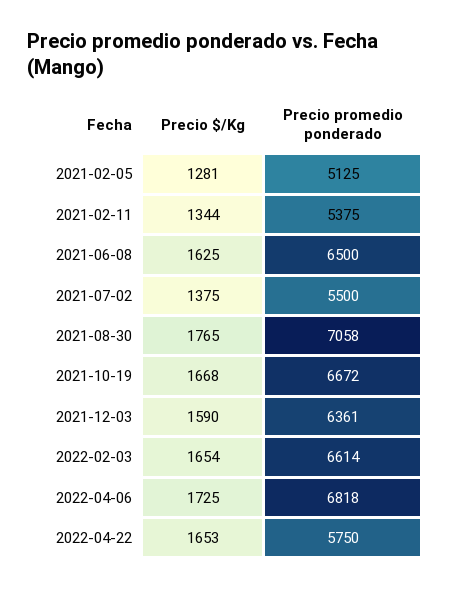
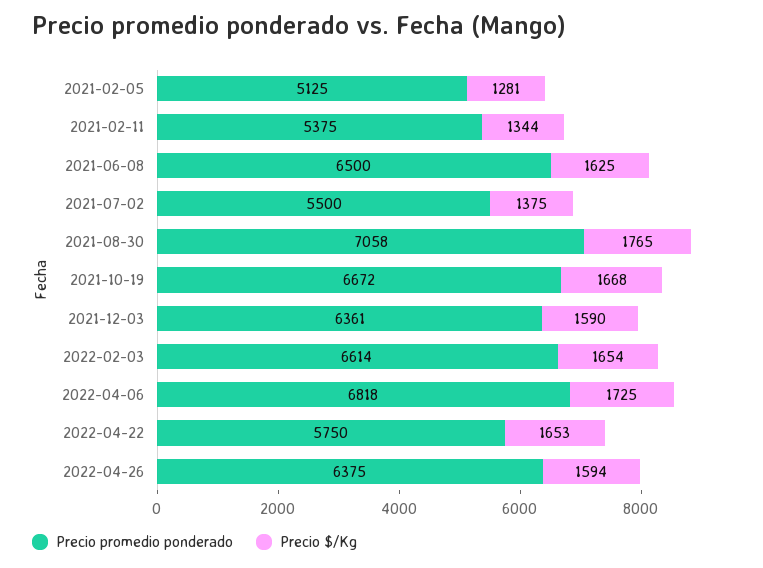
Precio promedio ponderado, 2022-04-26: none -> 6375
Precio $/Kg, 2022-04-26: none -> 1594

